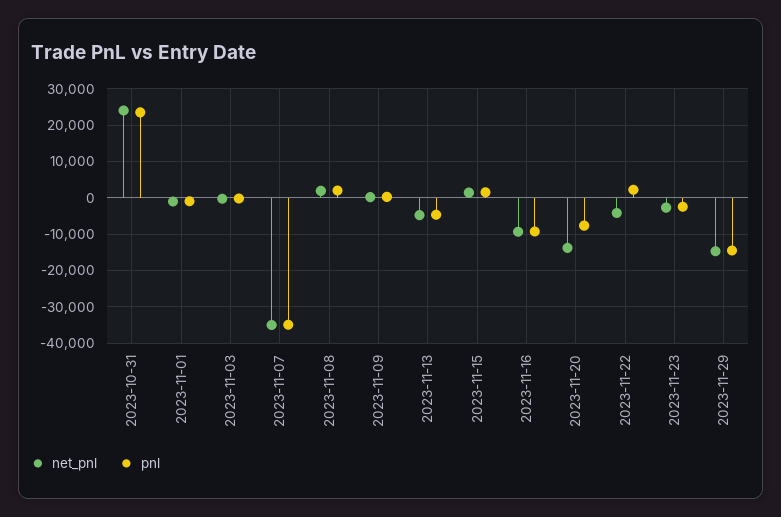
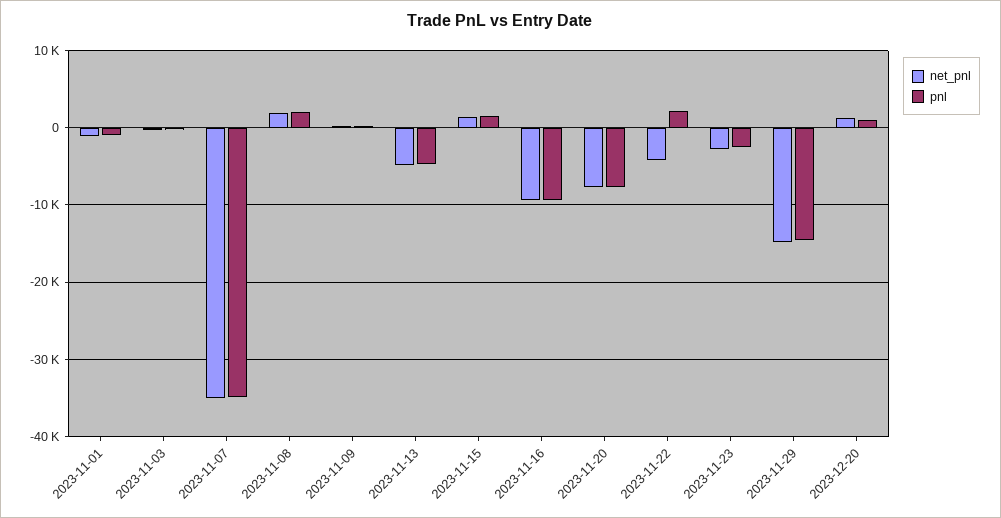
net_pnl, 2023-10-31: 24000 -> none
pnl, 2023-10-31: 24000 -> none
net_pnl, 2023-11-20: -14000 -> -8000
net_pnl, 2023-12-20: none -> 1000
pnl, 2023-12-20: none -> 1000

